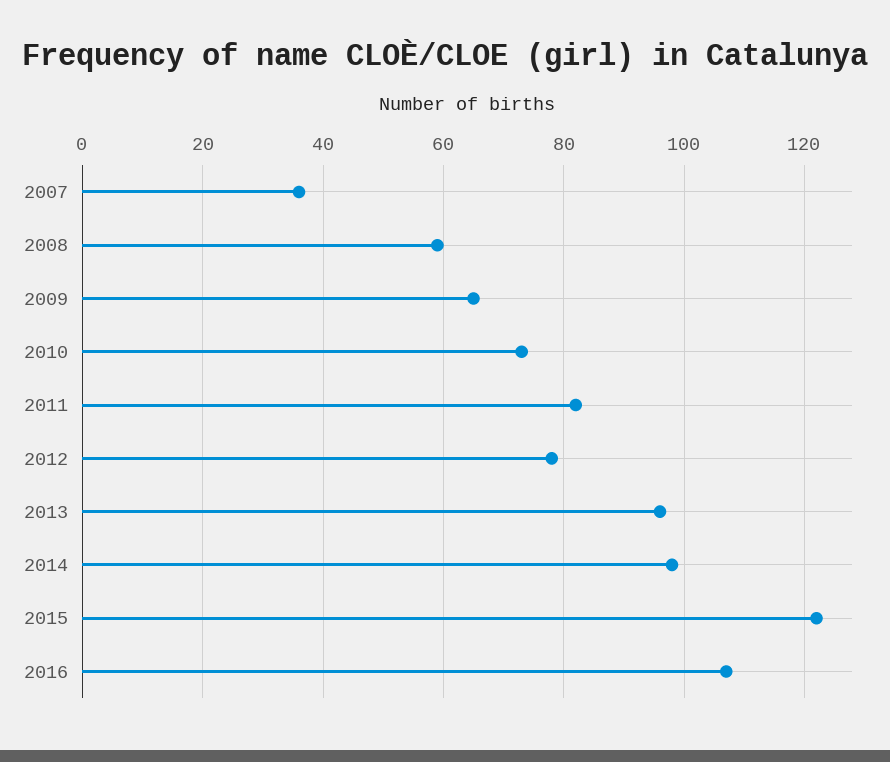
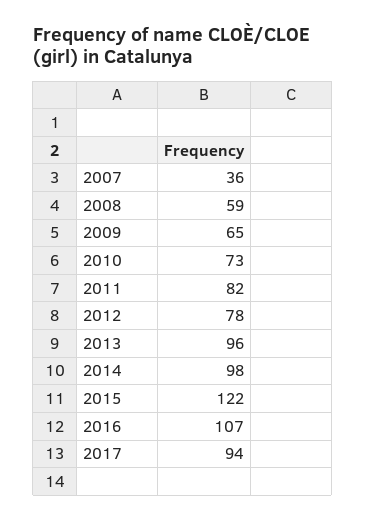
2017: none -> 94

